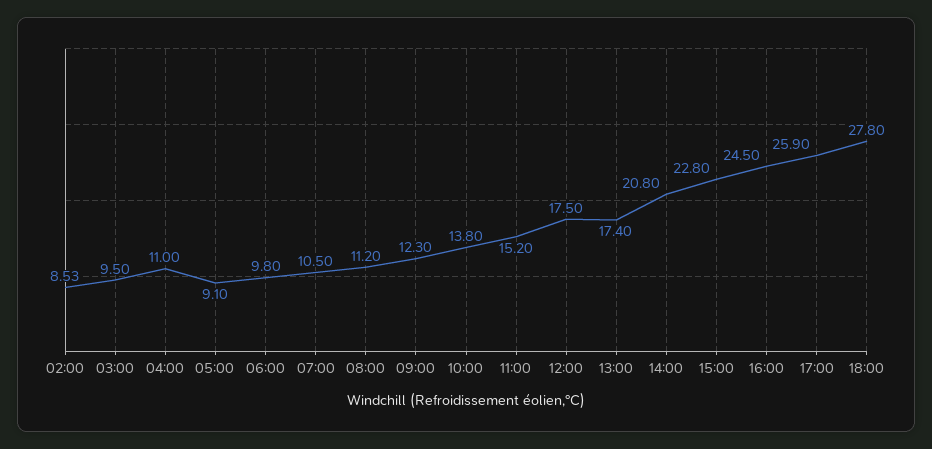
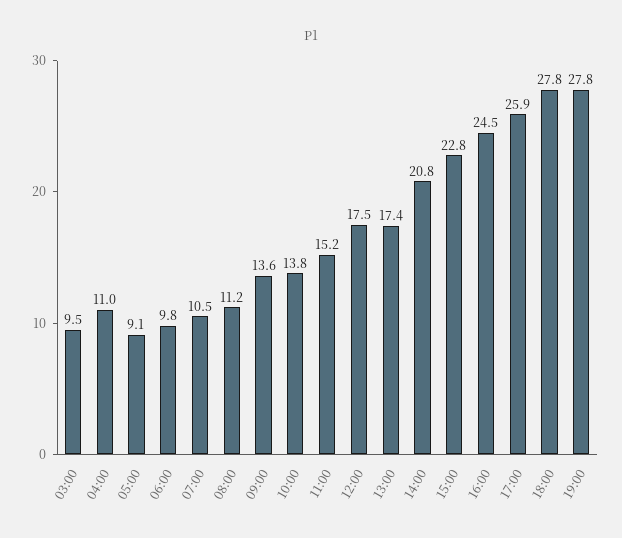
02:00: 8.53 -> none
09:00: 12.3 -> 13.6
19:00: none -> 27.8

